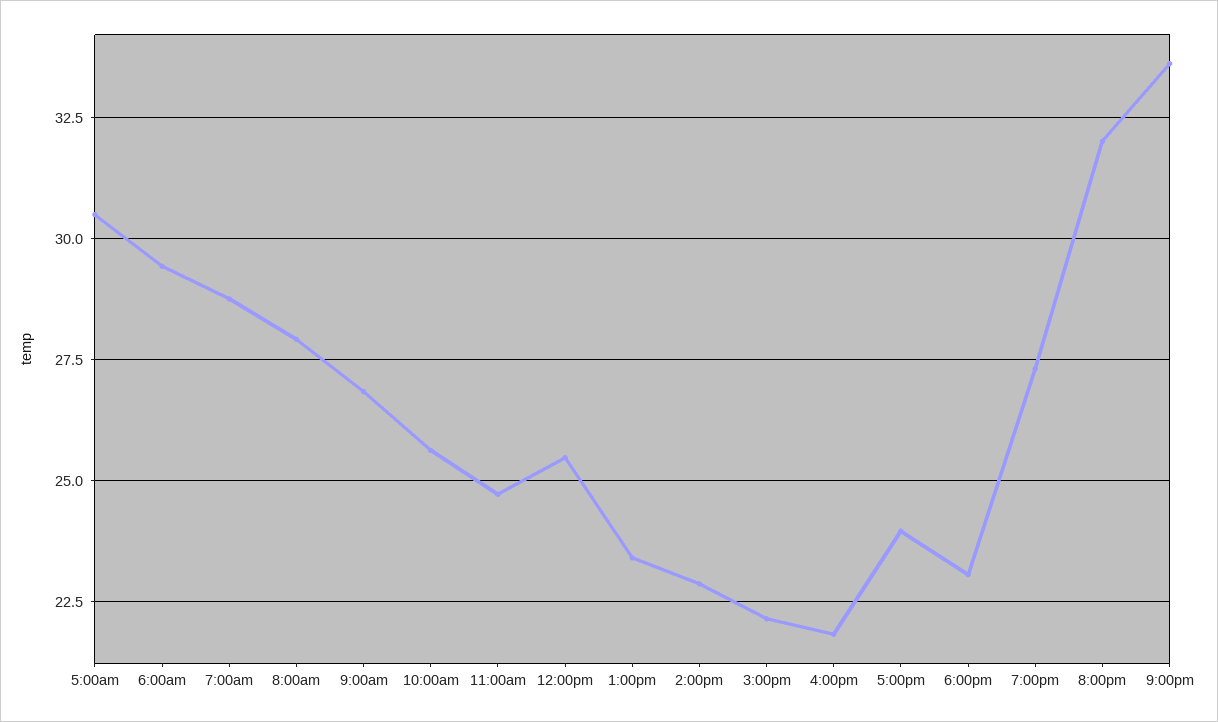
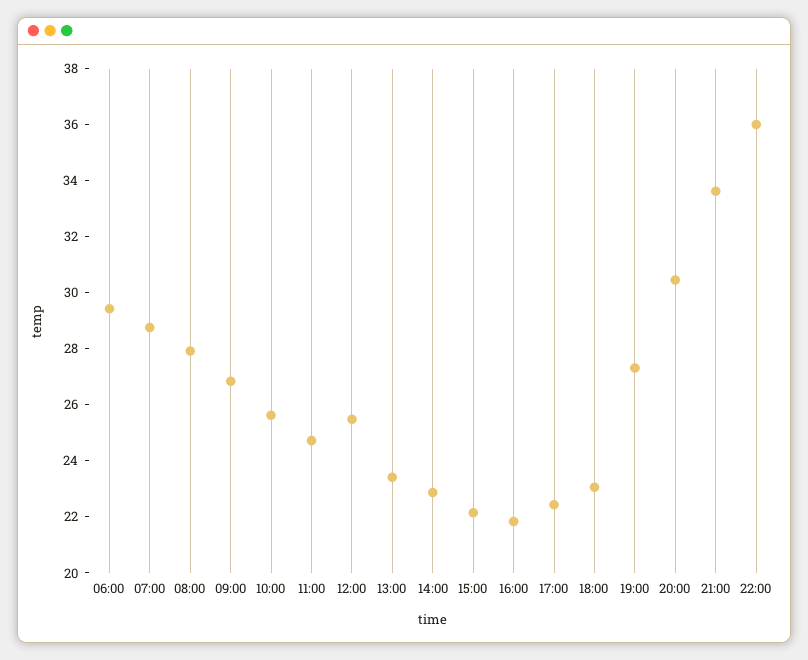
5:00am: 30.5 -> none
5:00pm: 24 -> 22.5
8:00pm: 32 -> 30.5
22:00: none -> 36

